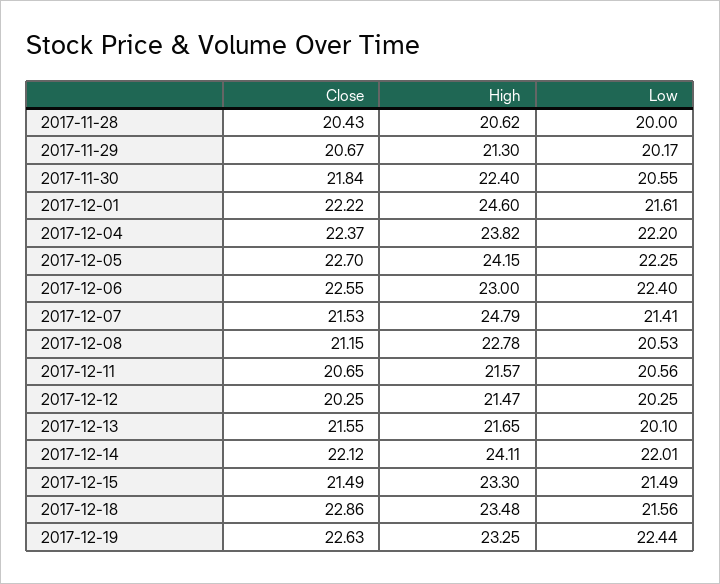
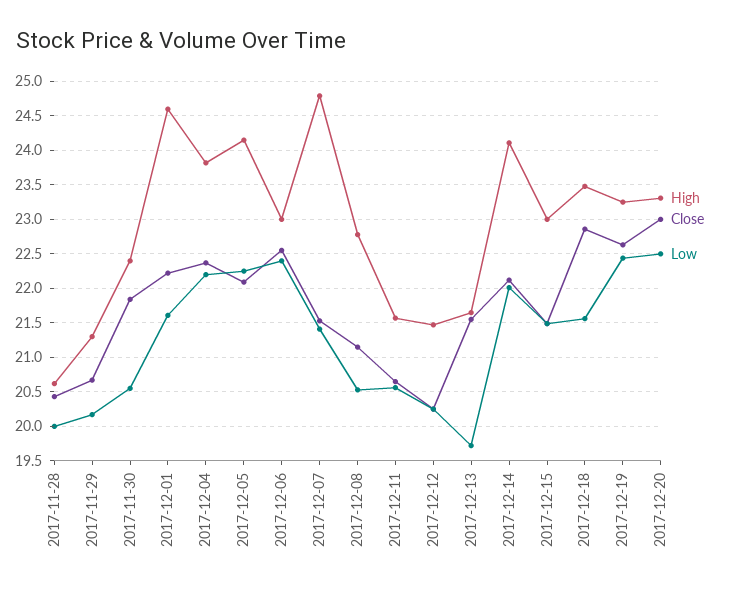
Close, 2017-12-05: 22.7 -> 22.1
Low, 2017-12-13: 20.1 -> 19.7
High, 2017-12-15: 23.3 -> 23
High, 2017-12-20: none -> 23.3
Close, 2017-12-20: none -> 23
Low, 2017-12-20: none -> 22.5

